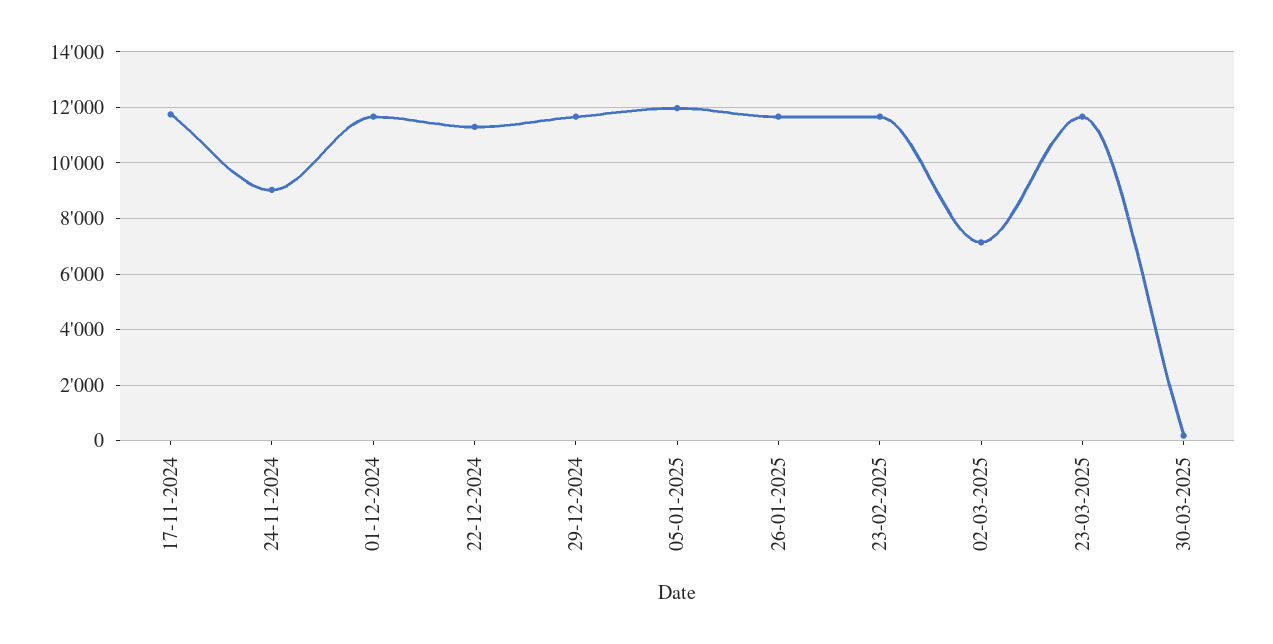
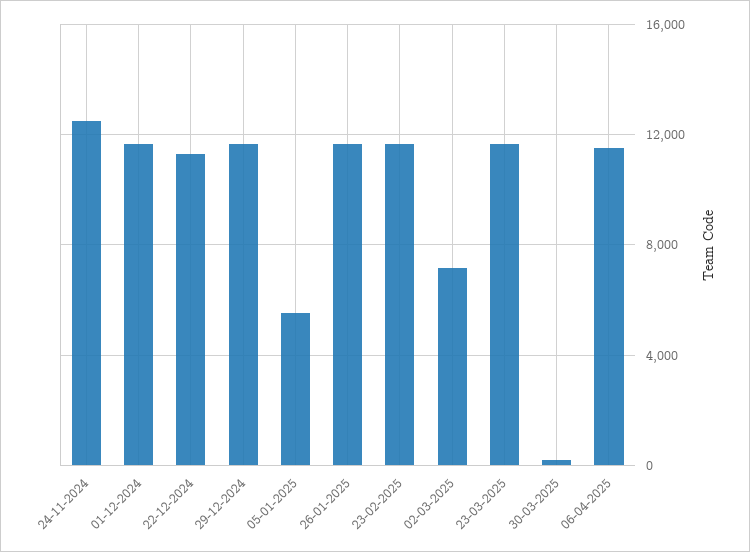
17-11-2024: 11750 -> none
24-11-2024: 9000 -> 12500
05-01-2025: 12000 -> 5500
06-04-2025: none -> 11500

